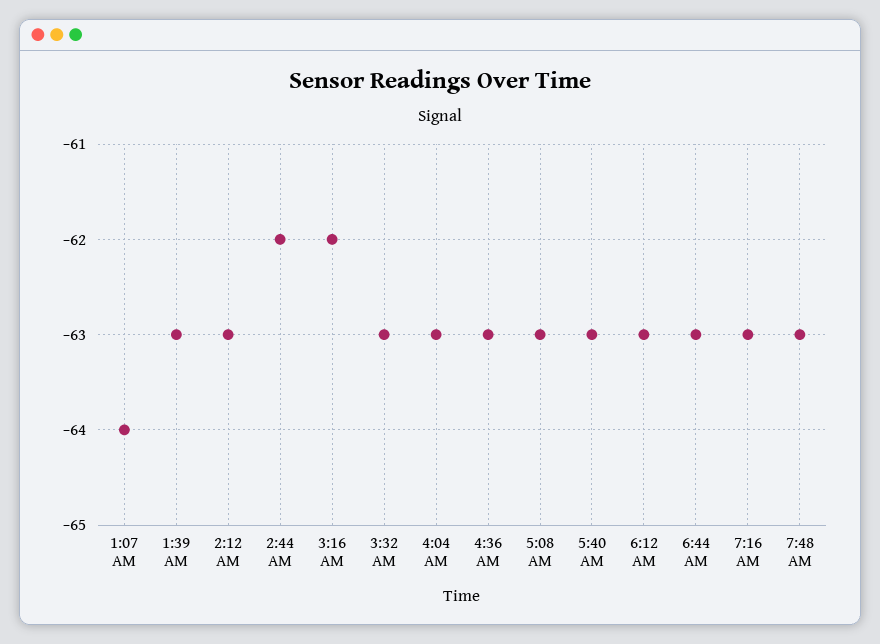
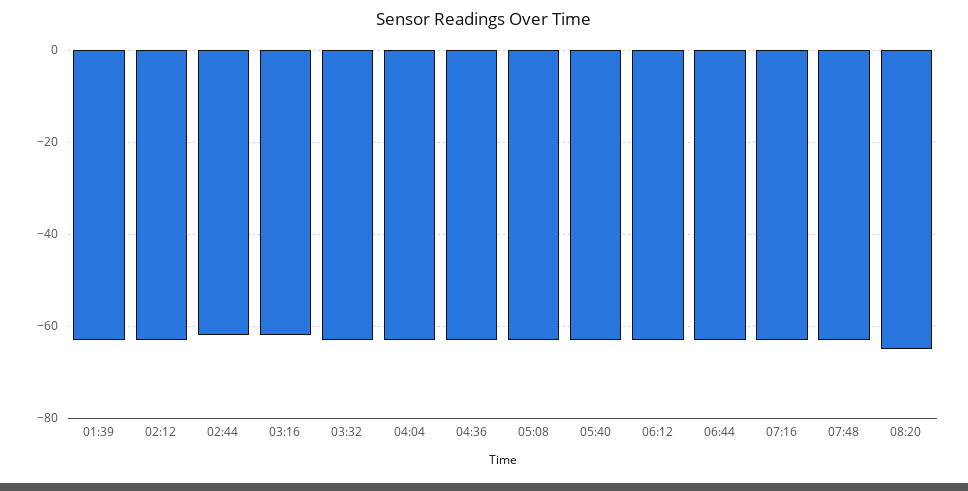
1:07 AM: -64 -> none
08:20: none -> -65

